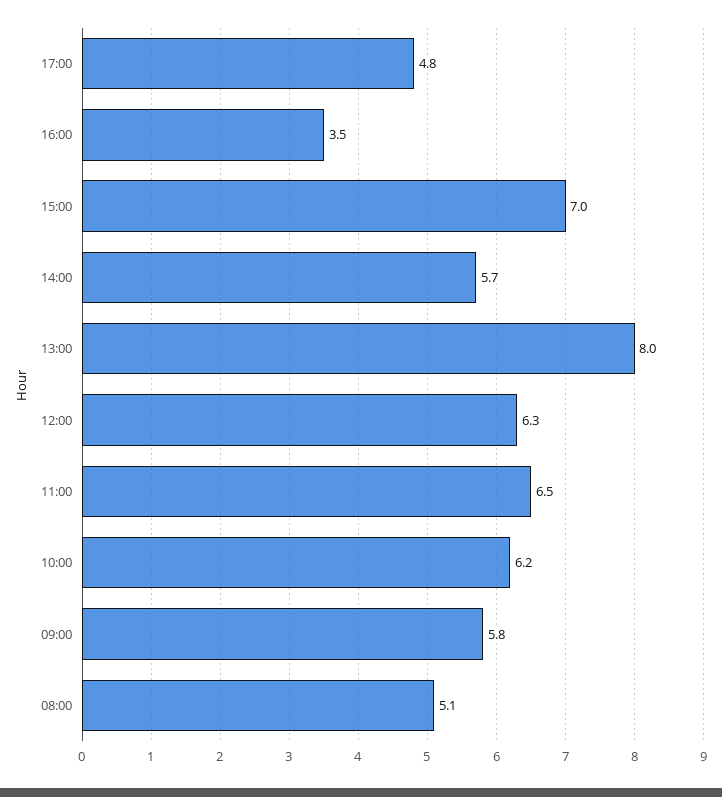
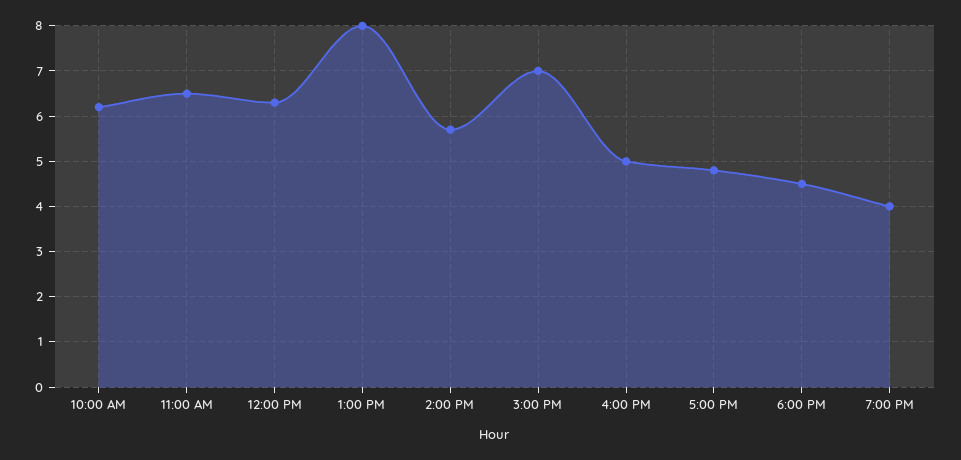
16:00: 3.5 -> 5
09:00: 5.8 -> none
08:00: 5.1 -> none
6:00 PM: none -> 4.5
7:00 PM: none -> 4

